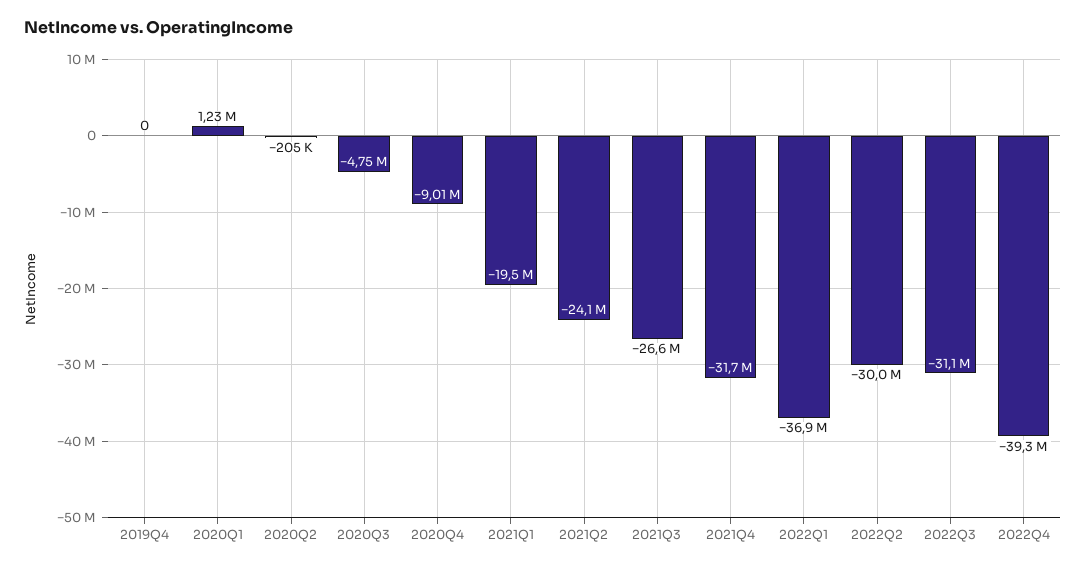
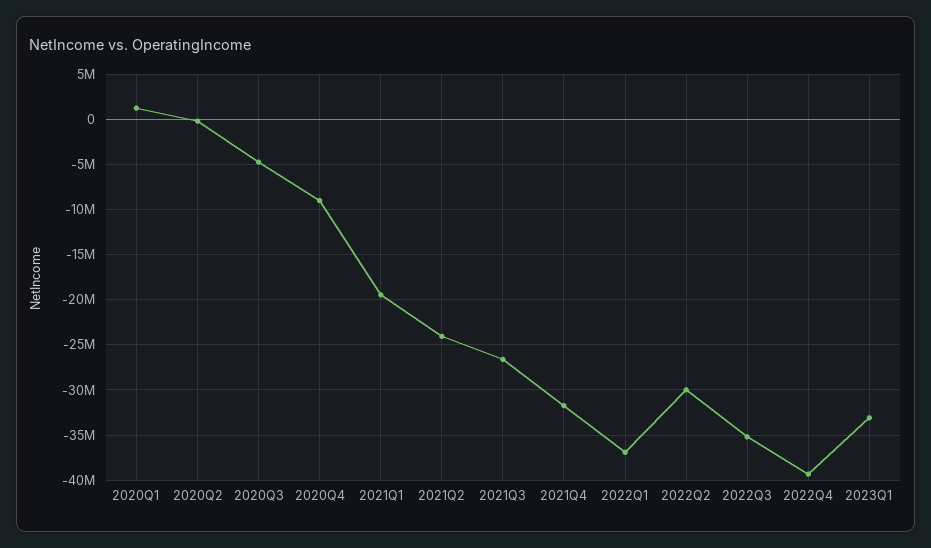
2019Q4: 0 -> none
2022Q3: -31100000 -> -35000000
2023Q1: none -> -33000000

